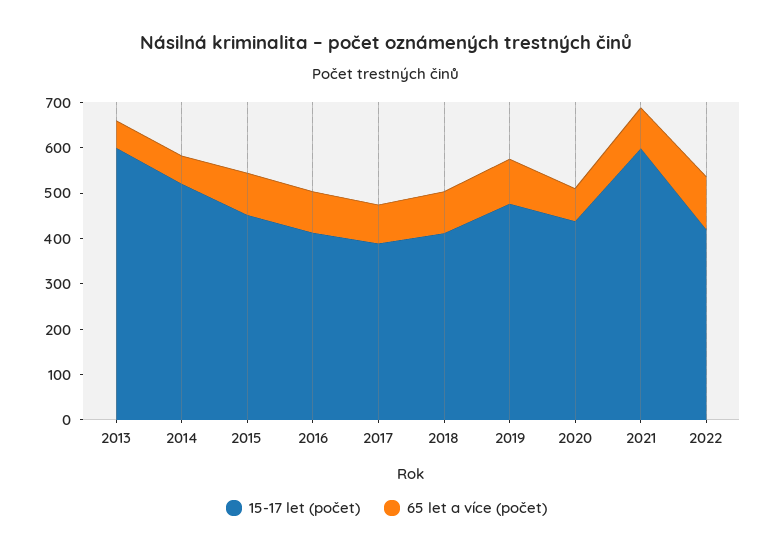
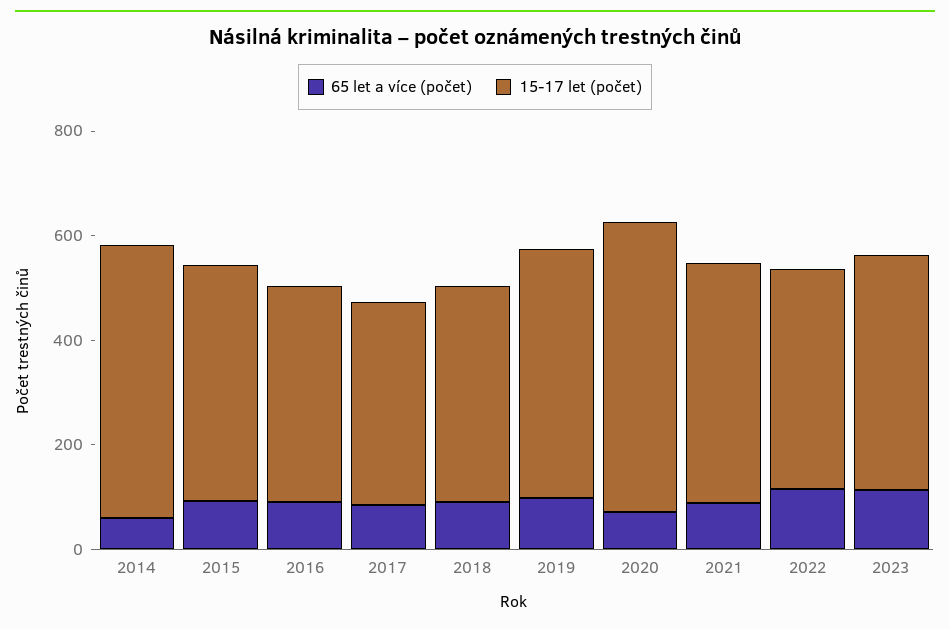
15-17 let (počet), 2013: 600 -> none
65 let a více (počet), 2013: 60 -> none
15-17 let (počet), 2020: 440 -> 550
15-17 let (počet), 2021: 600 -> 450
65 let a více (počet), 2023: none -> 100
15-17 let (počet), 2023: none -> 450

